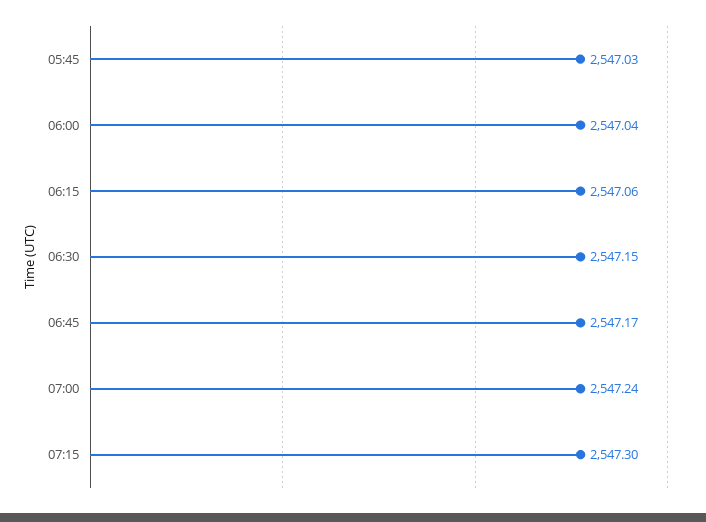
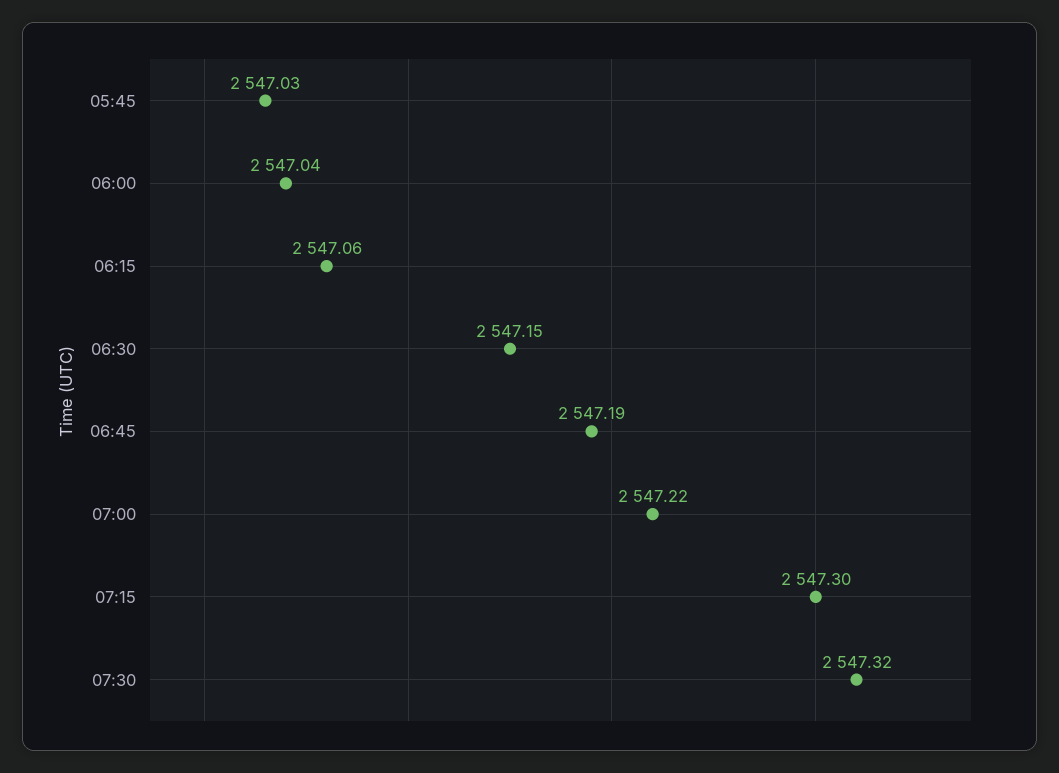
06:45: 2547.17 -> 2547.19
07:00: 2547.24 -> 2547.22
07:30: none -> 2547.32

